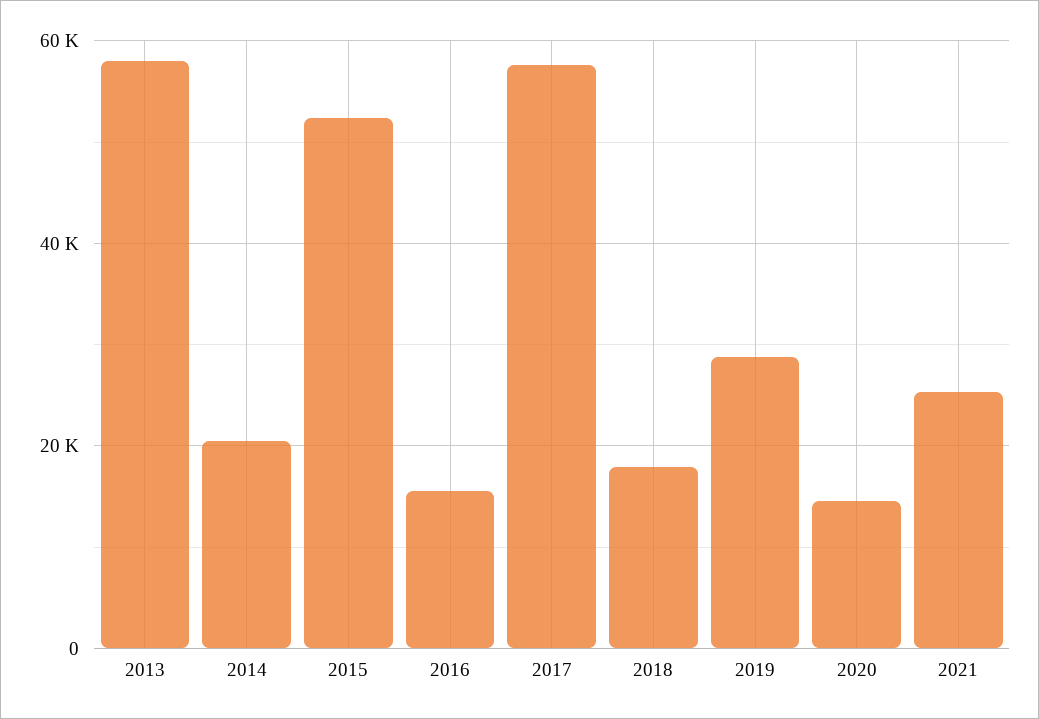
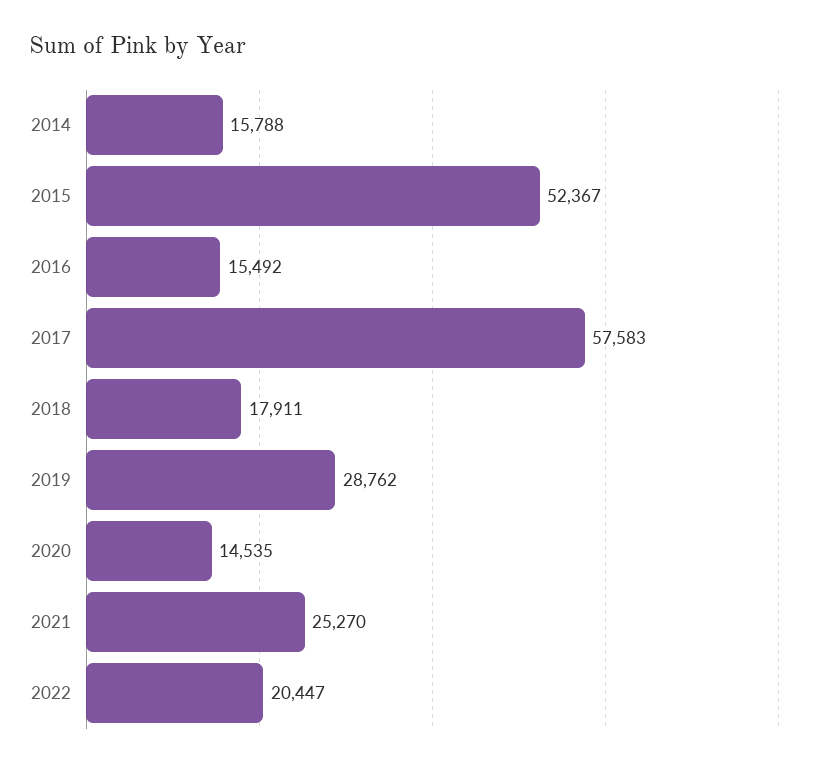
2013: 58000 -> none
2014: 20000 -> 15788
2022: none -> 20447

